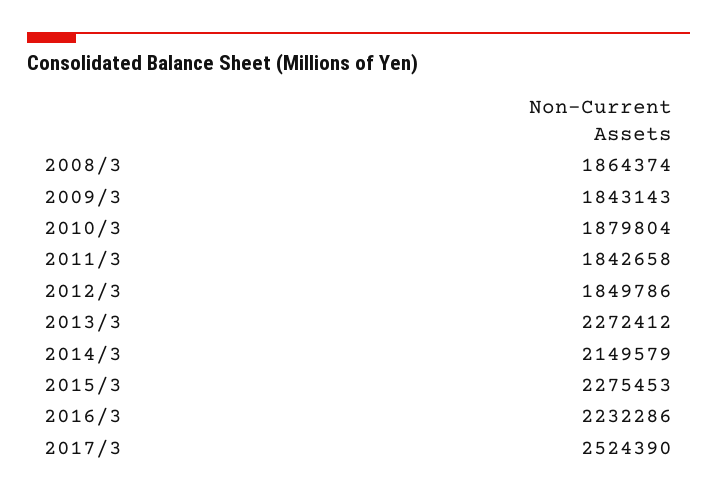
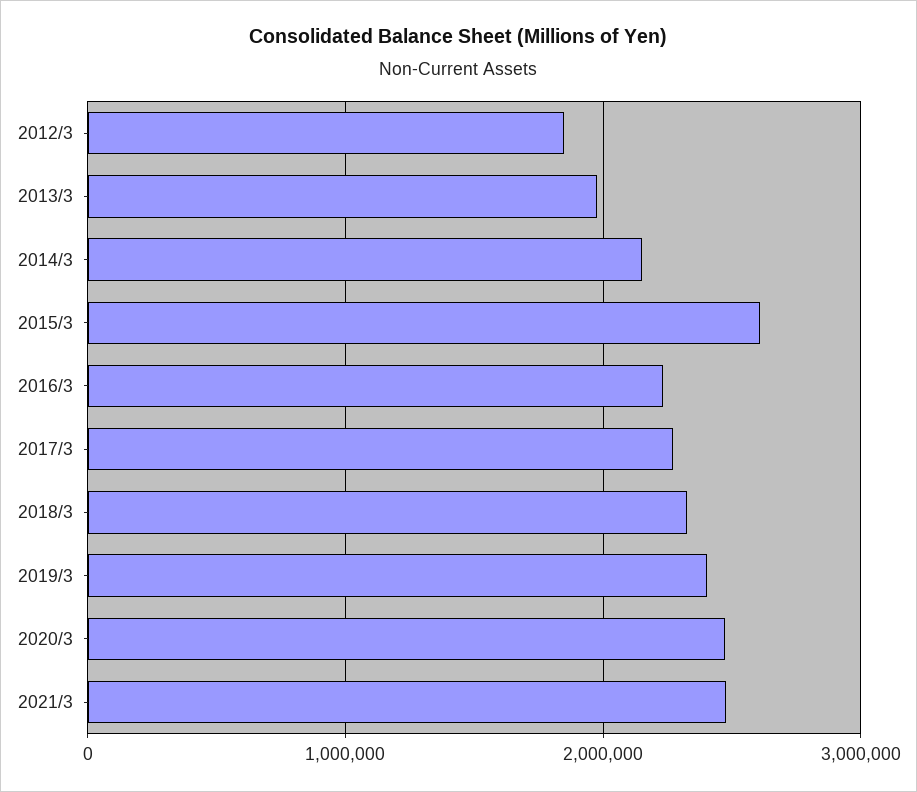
2008/3: 1864374 -> none
2009/3: 1843143 -> none
2010/3: 1879804 -> none
2011/3: 1842658 -> none
2013/3: 2272412 -> 2000000
2015/3: 2275453 -> 2600000
2017/3: 2524390 -> 2300000
2018/3: none -> 2300000
2019/3: none -> 2400000
2020/3: none -> 2500000
2021/3: none -> 2500000

